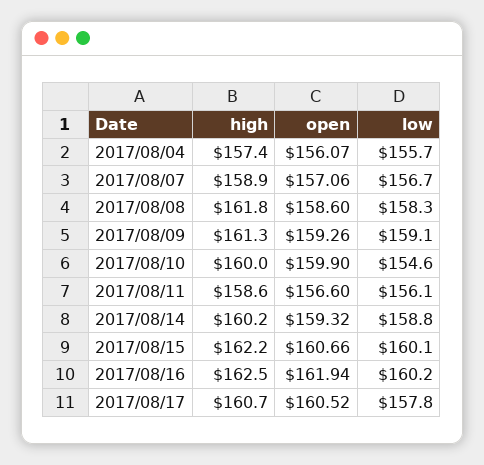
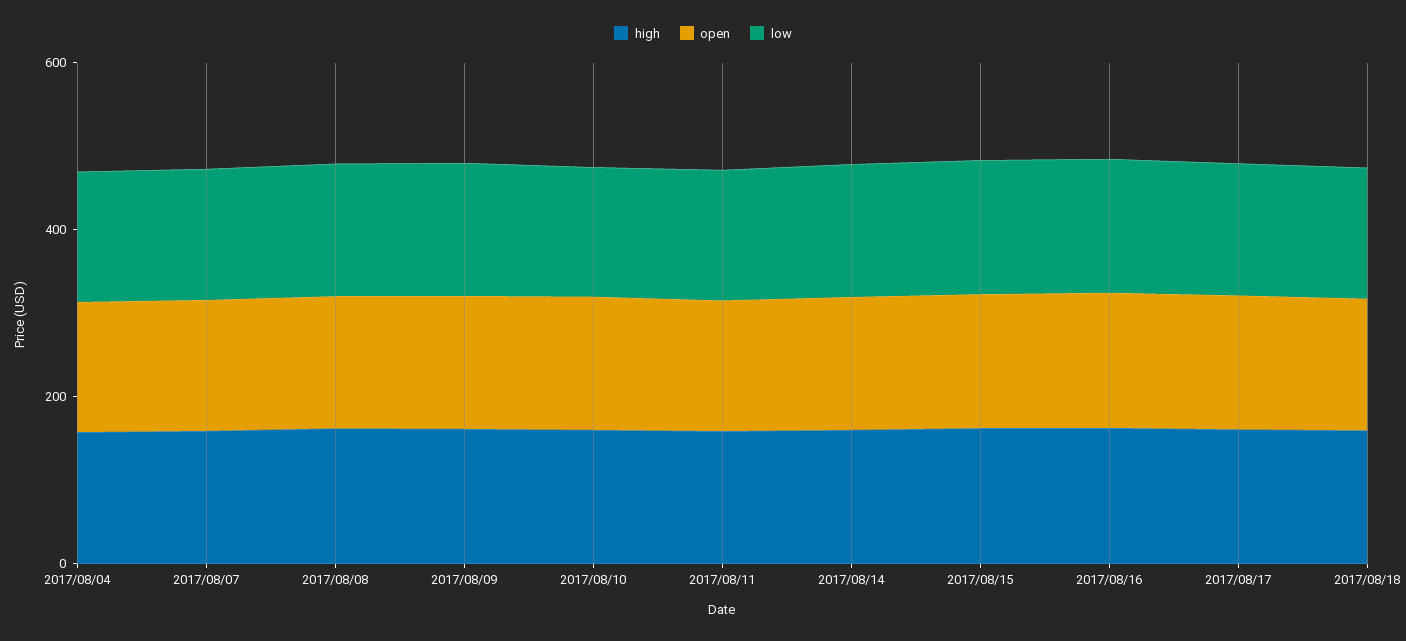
high, 2017/08/18: none -> 150
open, 2017/08/18: none -> 150
low, 2017/08/18: none -> 150

